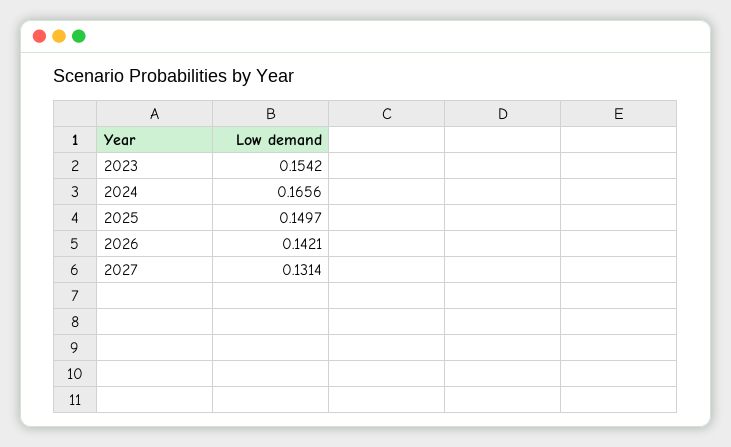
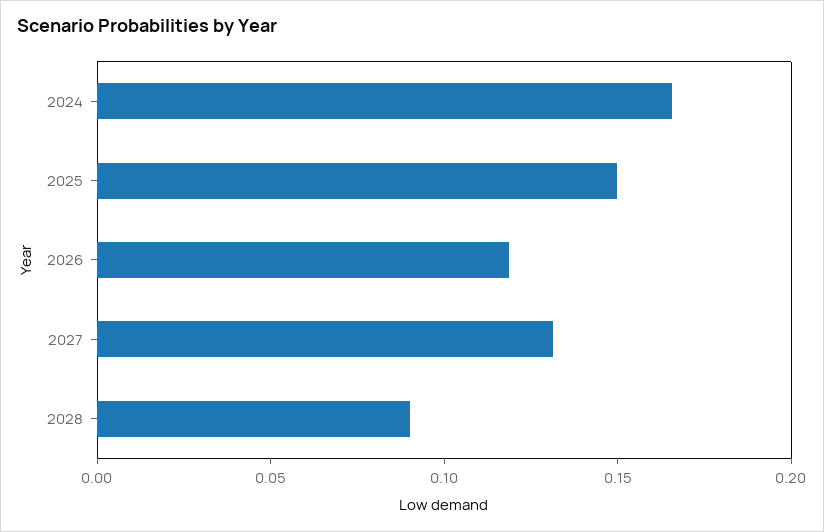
2023: 0.1542 -> none
2026: 0.1421 -> 0.12
2028: none -> 0.09

